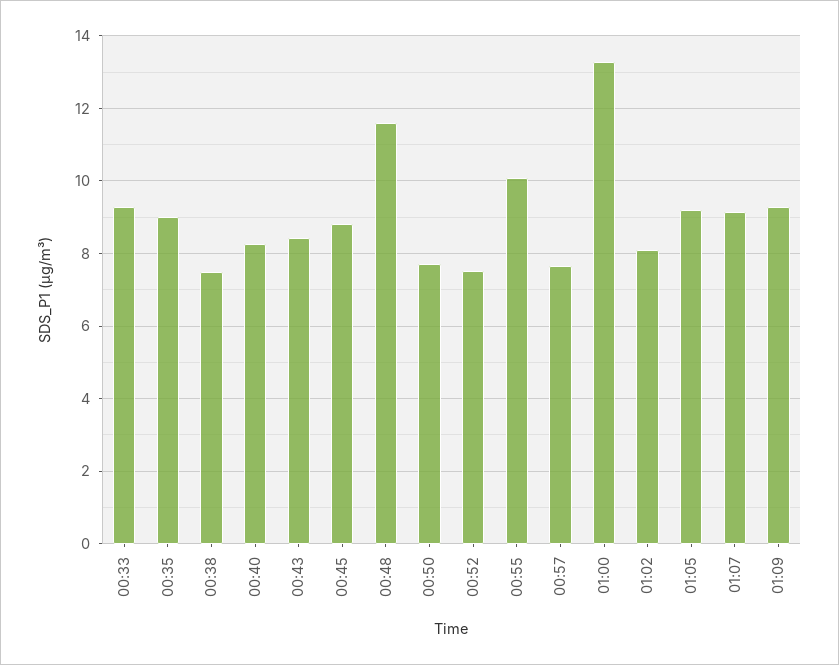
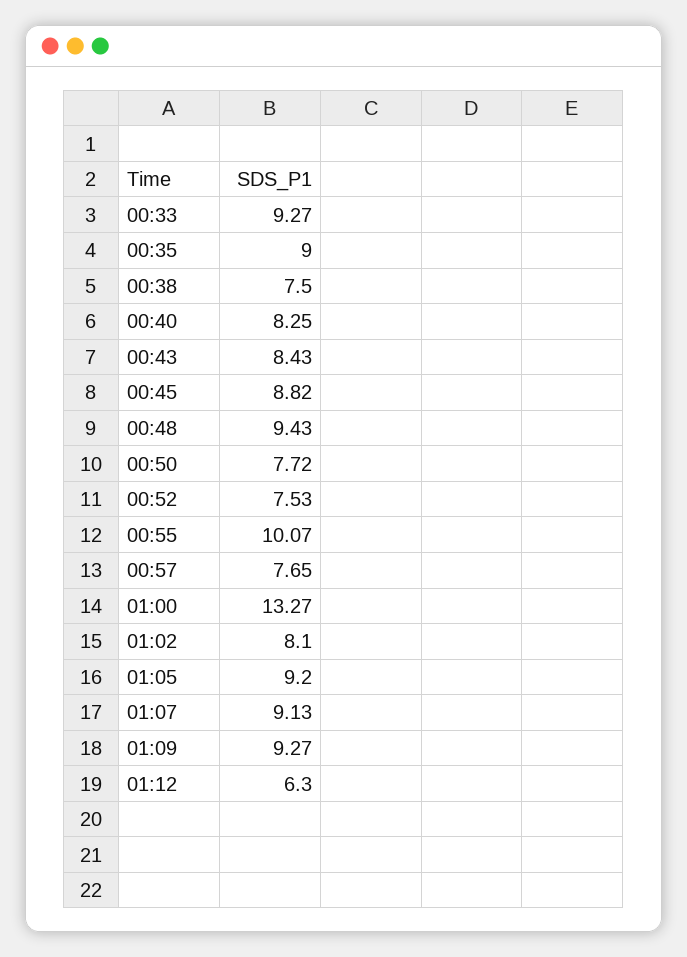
00:48: 11.6 -> 9.43
01:12: none -> 6.3

